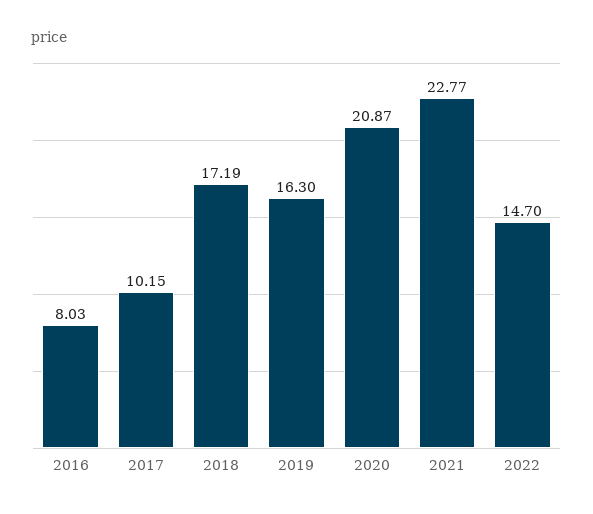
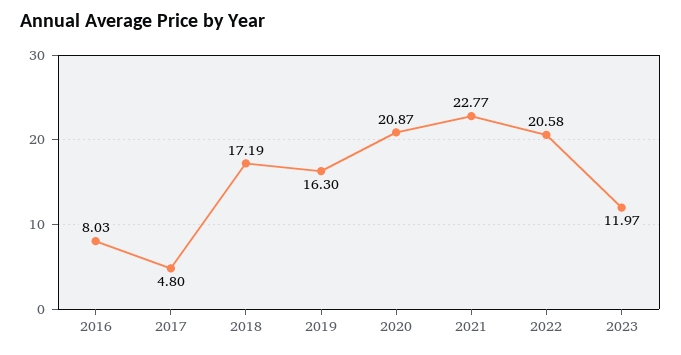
2017: 10.15 -> 4.8
2022: 14.7 -> 20.58
2023: none -> 11.97

